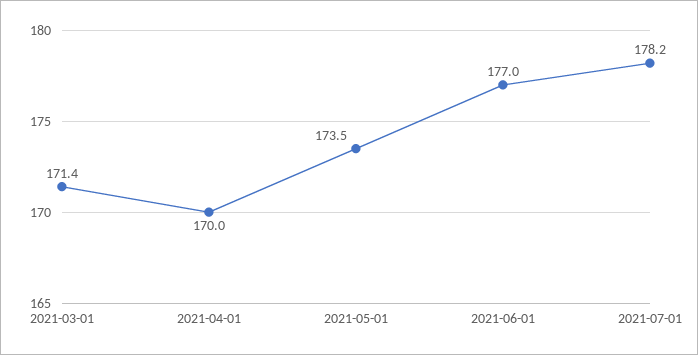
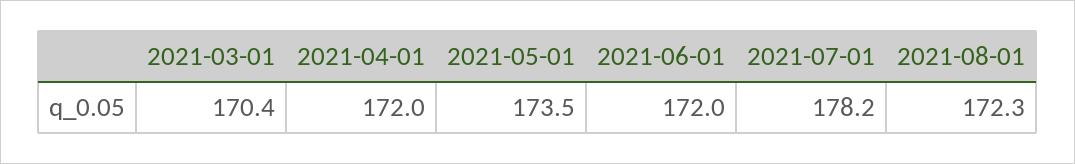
2021-03-01: 171.4 -> 170.4
2021-04-01: 170 -> 172
2021-06-01: 177 -> 172
2021-08-01: none -> 172.3

